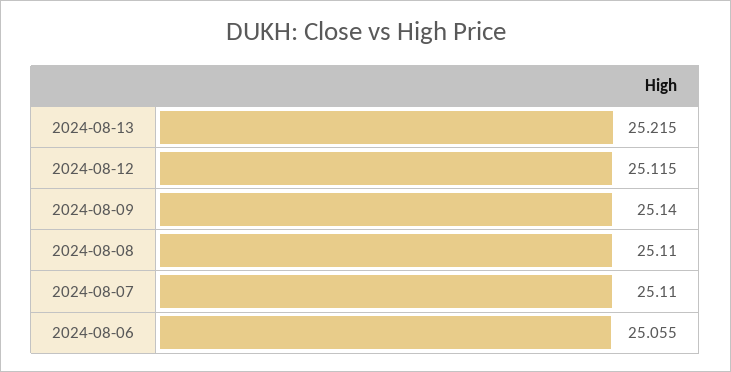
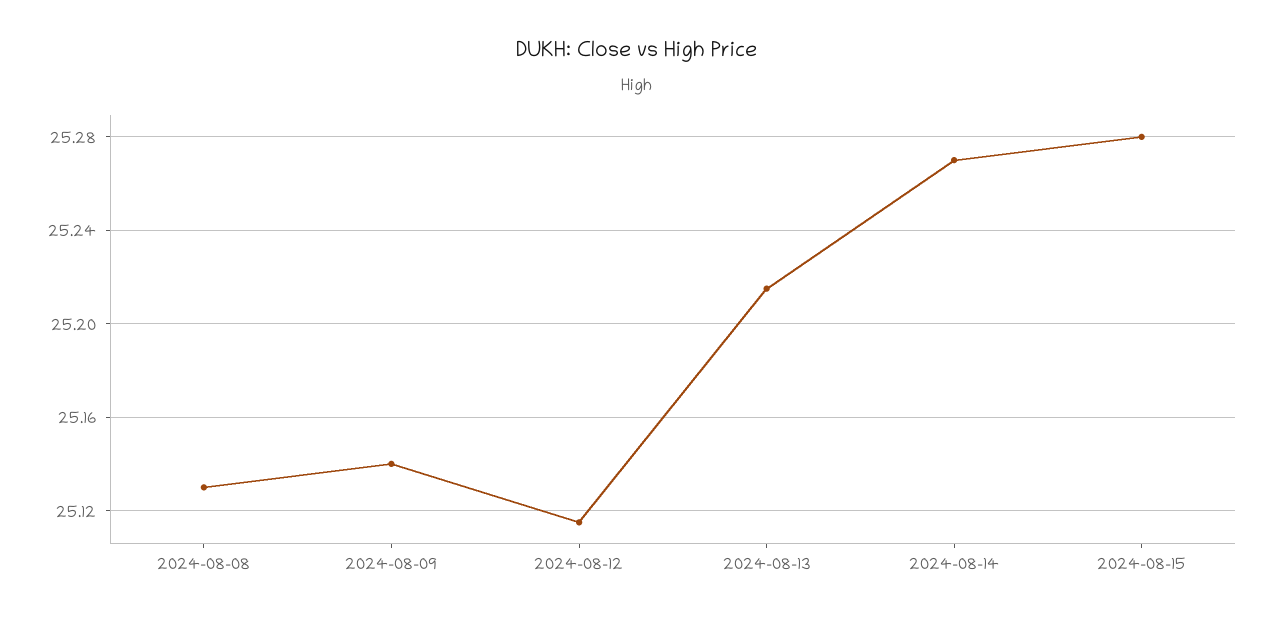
2024-08-08: 25.11 -> 25.13
2024-08-07: 25.11 -> none
2024-08-06: 25.055 -> none
2024-08-14: none -> 25.27
2024-08-15: none -> 25.28

